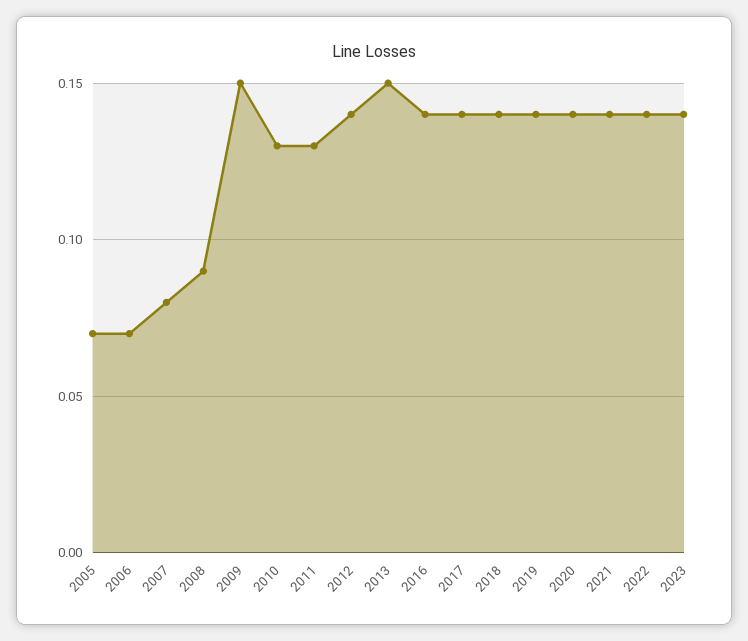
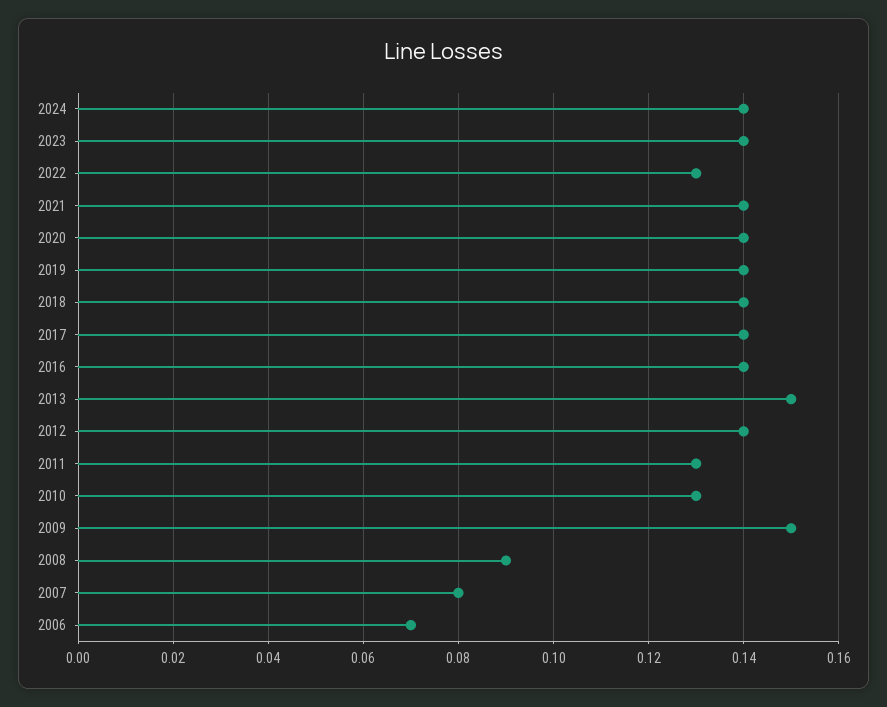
2005: 0.07 -> none
2022: 0.14 -> 0.13
2024: none -> 0.14

